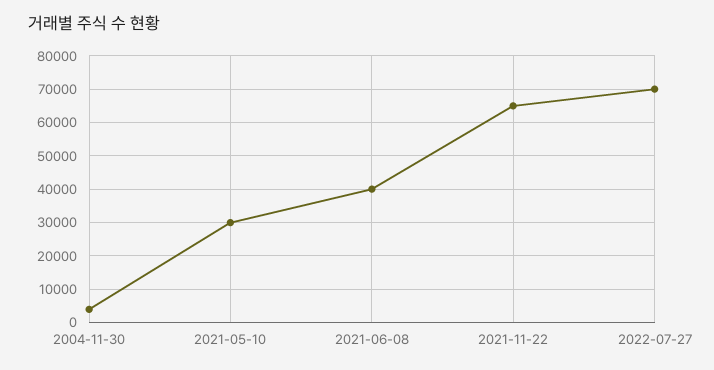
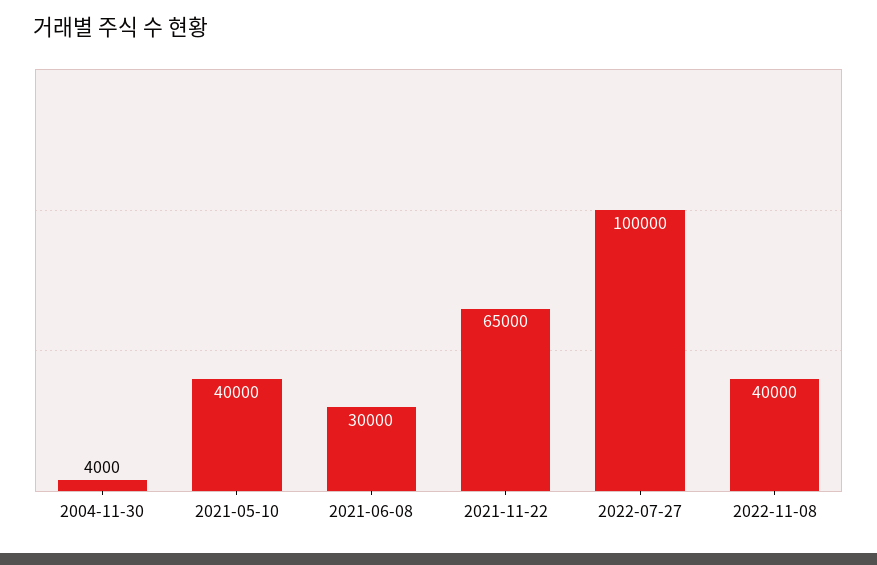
2021-05-10: 30000 -> 40000
2021-06-08: 40000 -> 30000
2022-07-27: 70000 -> 100000
2022-11-08: none -> 40000

